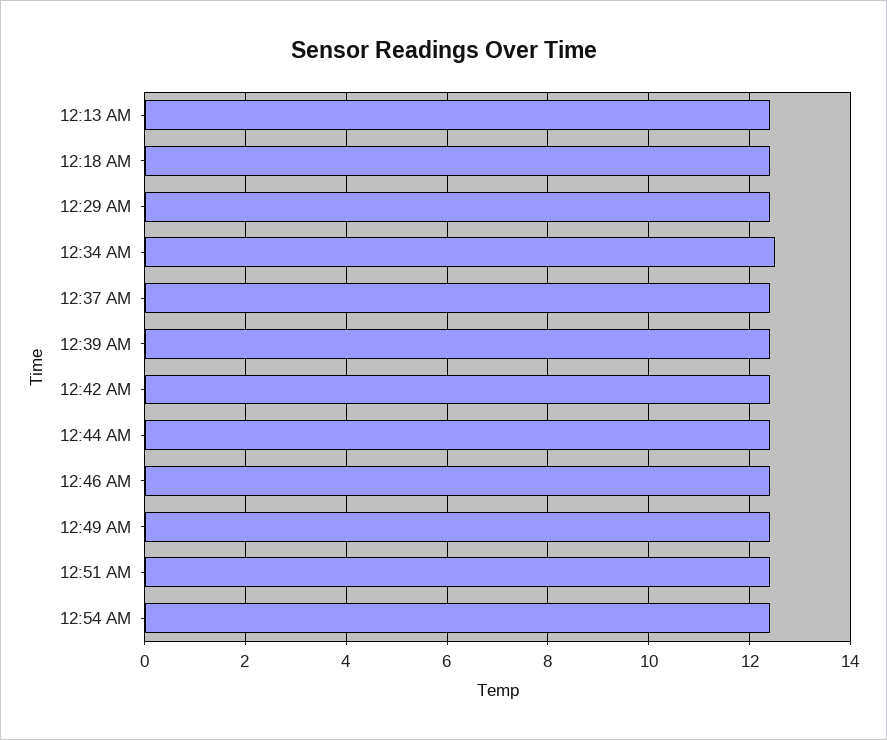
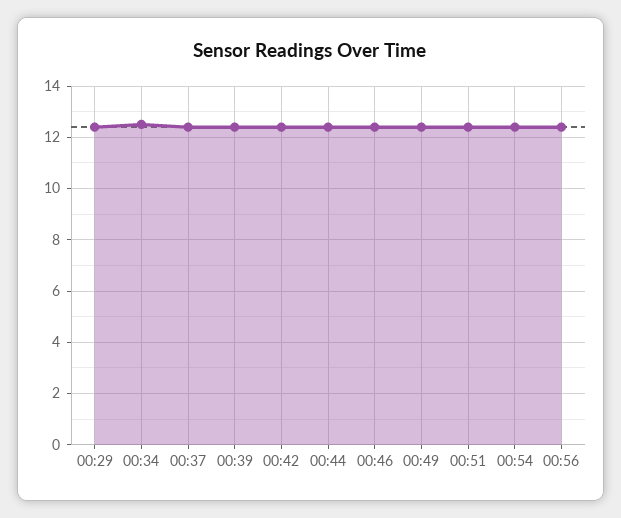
12:13 AM: 12.5 -> none
12:18 AM: 12.5 -> none
00:56: none -> 12.5

